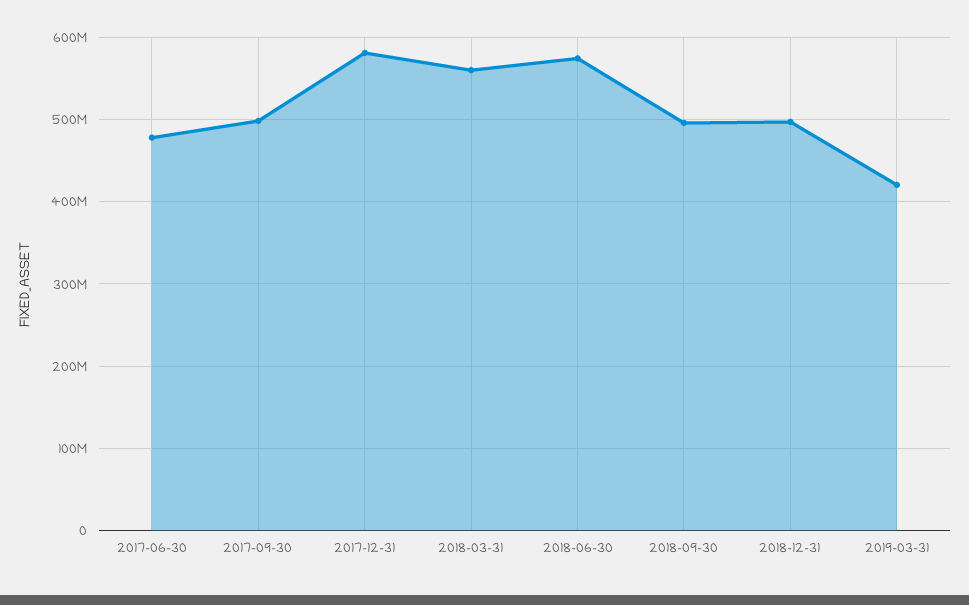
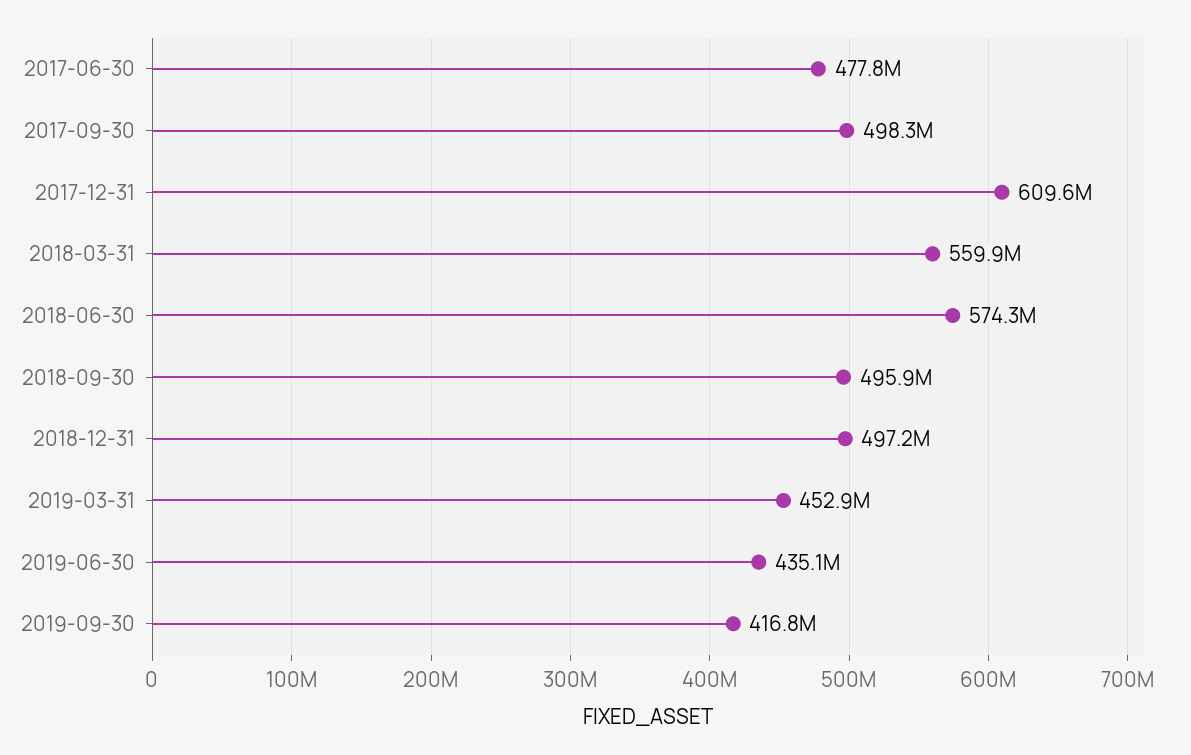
2017-12-31: 580000000 -> 609600000
2019-03-31: 420000000 -> 452900000
2019-06-30: none -> 435100000
2019-09-30: none -> 416800000

